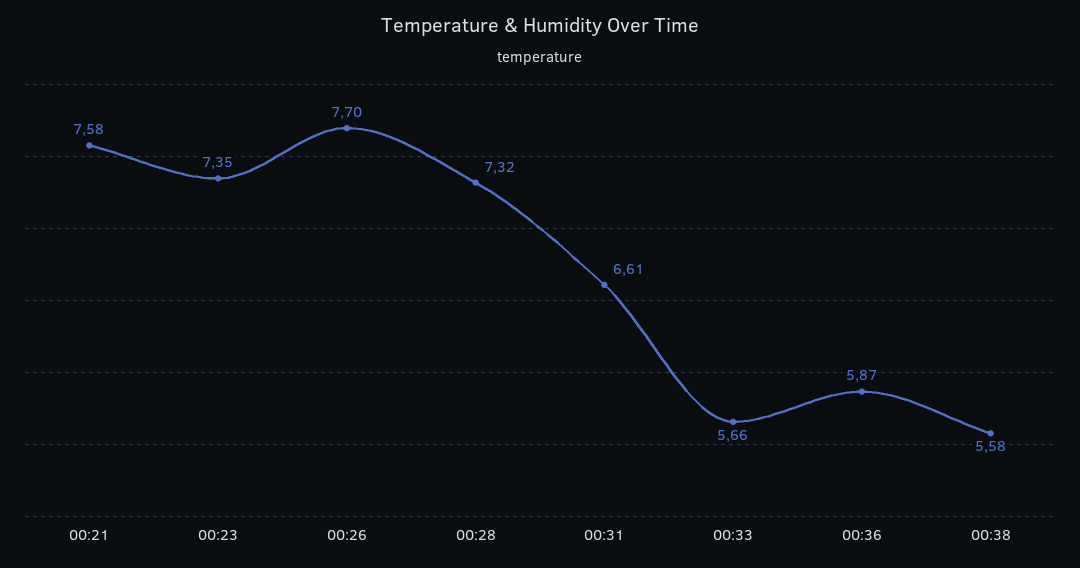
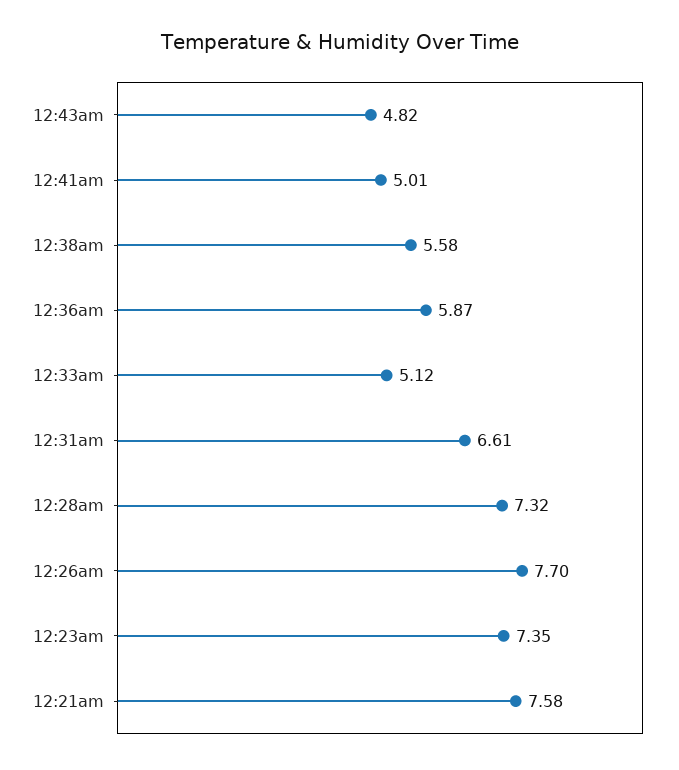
00:33: 5.66 -> 5.12
12:43am: none -> 4.82
12:41am: none -> 5.01

